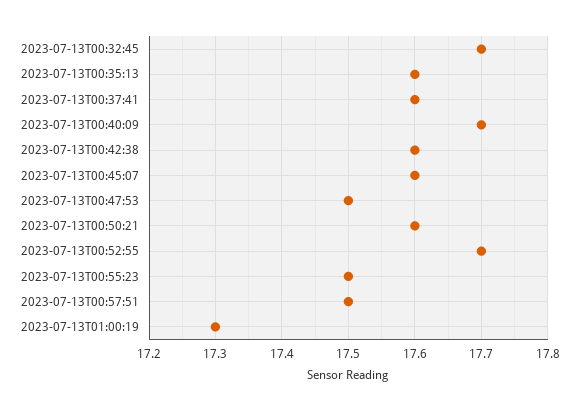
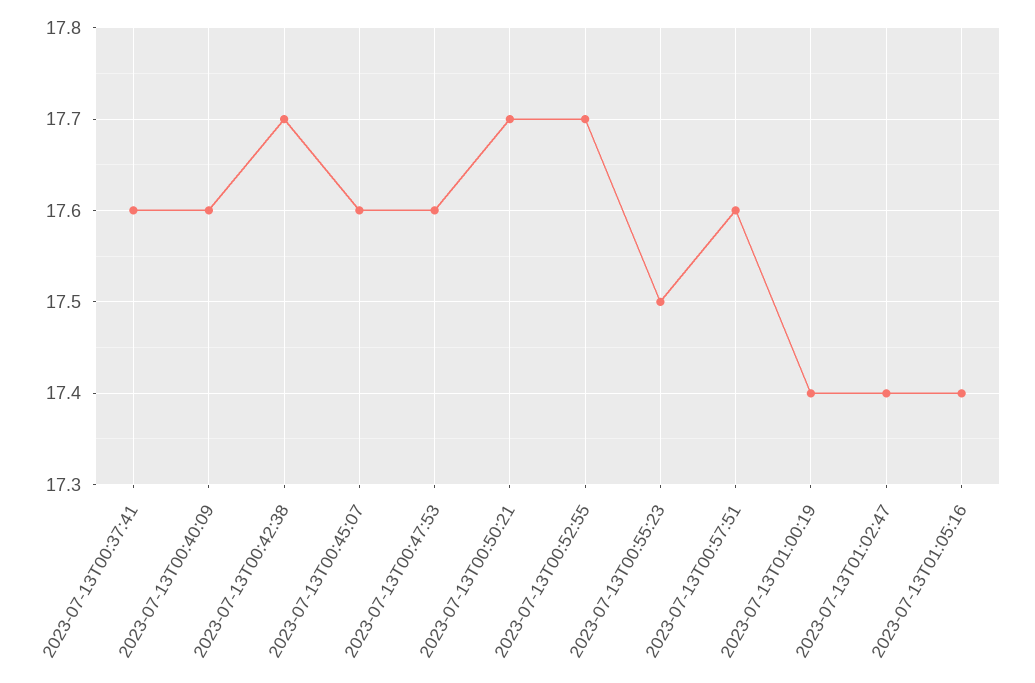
2023-07-13T00:32:45: 17.7 -> none
2023-07-13T00:35:13: 17.6 -> none
2023-07-13T00:40:09: 17.7 -> 17.6
2023-07-13T00:42:38: 17.6 -> 17.7
2023-07-13T00:47:53: 17.5 -> 17.6
2023-07-13T00:50:21: 17.6 -> 17.7
2023-07-13T00:57:51: 17.5 -> 17.6
2023-07-13T01:00:19: 17.3 -> 17.4
2023-07-13T01:02:47: none -> 17.4
2023-07-13T01:05:16: none -> 17.4

